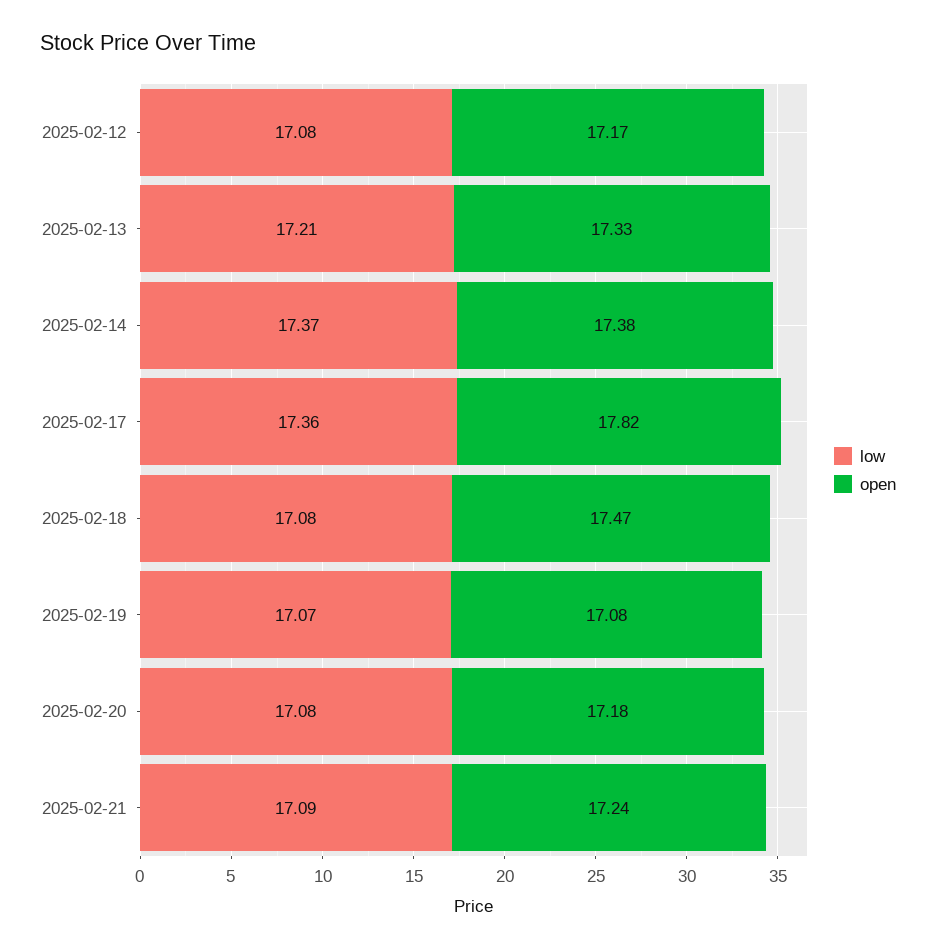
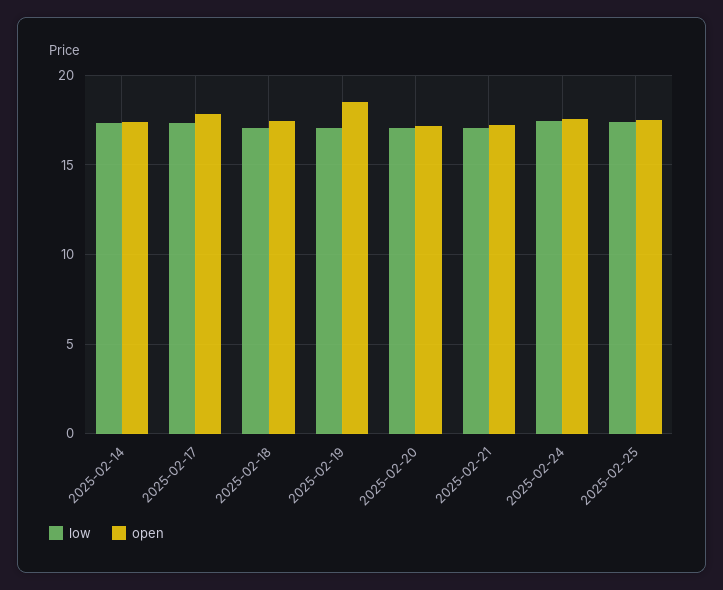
low, 2025-02-12: 17.08 -> none
open, 2025-02-12: 17.17 -> none
low, 2025-02-13: 17.21 -> none
open, 2025-02-13: 17.33 -> none
open, 2025-02-19: 17.08 -> 18.5
low, 2025-02-24: none -> 17.5
open, 2025-02-24: none -> 17.5
low, 2025-02-25: none -> 17.5
open, 2025-02-25: none -> 17.5

